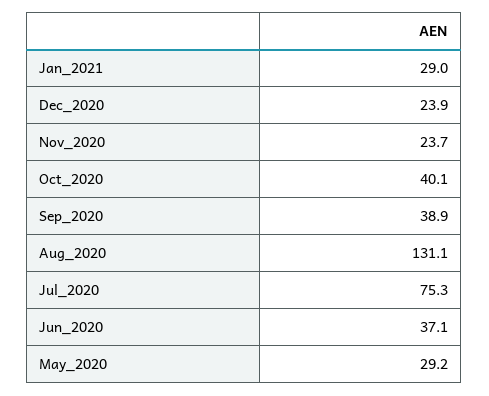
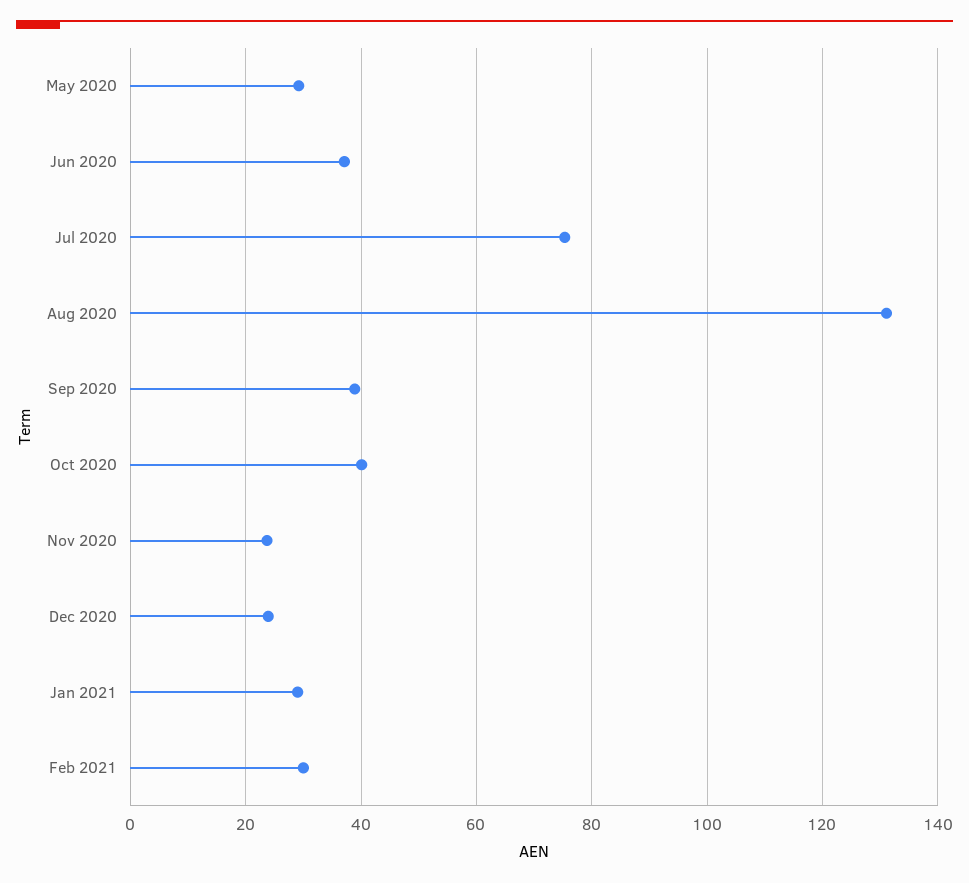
Feb 2021: none -> 30

